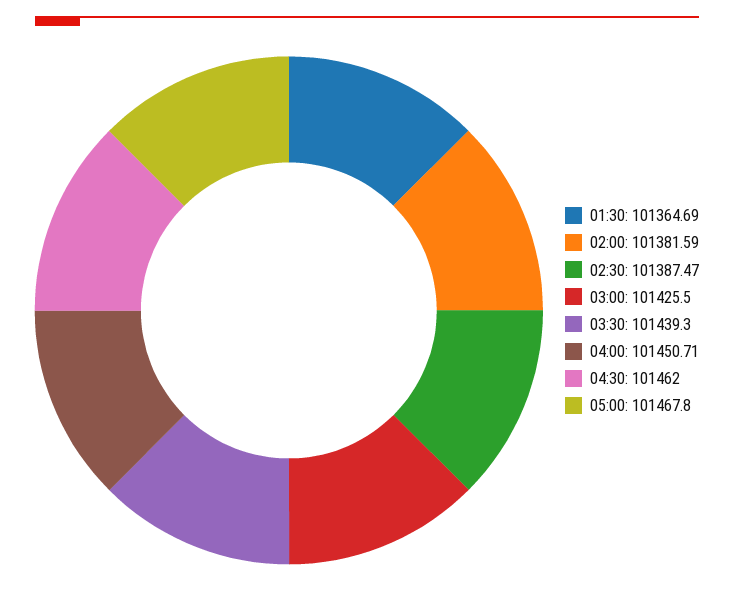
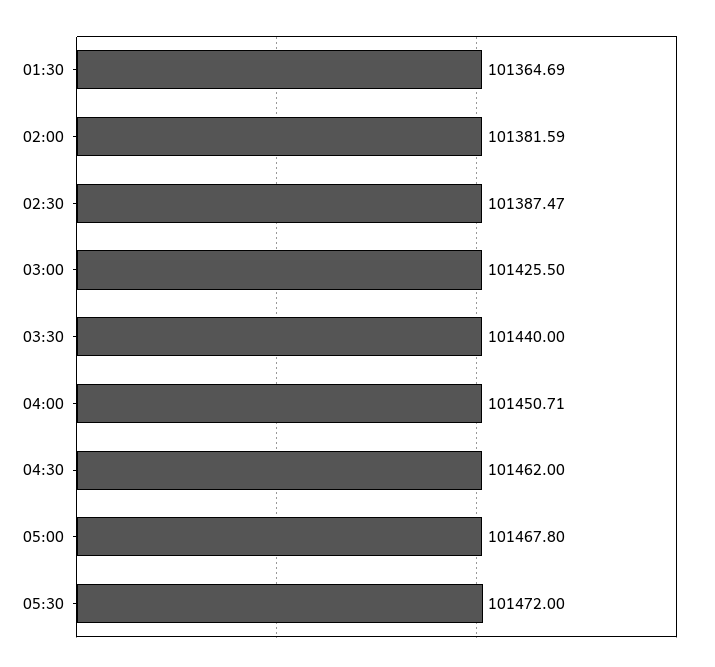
03:30: 101439.3 -> 101440
05:30: none -> 101472

